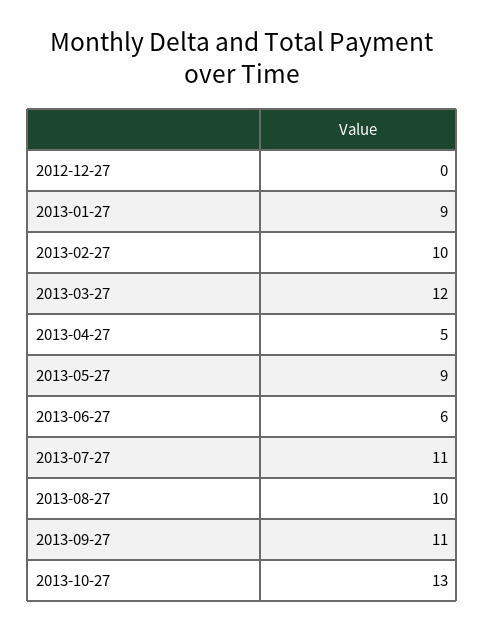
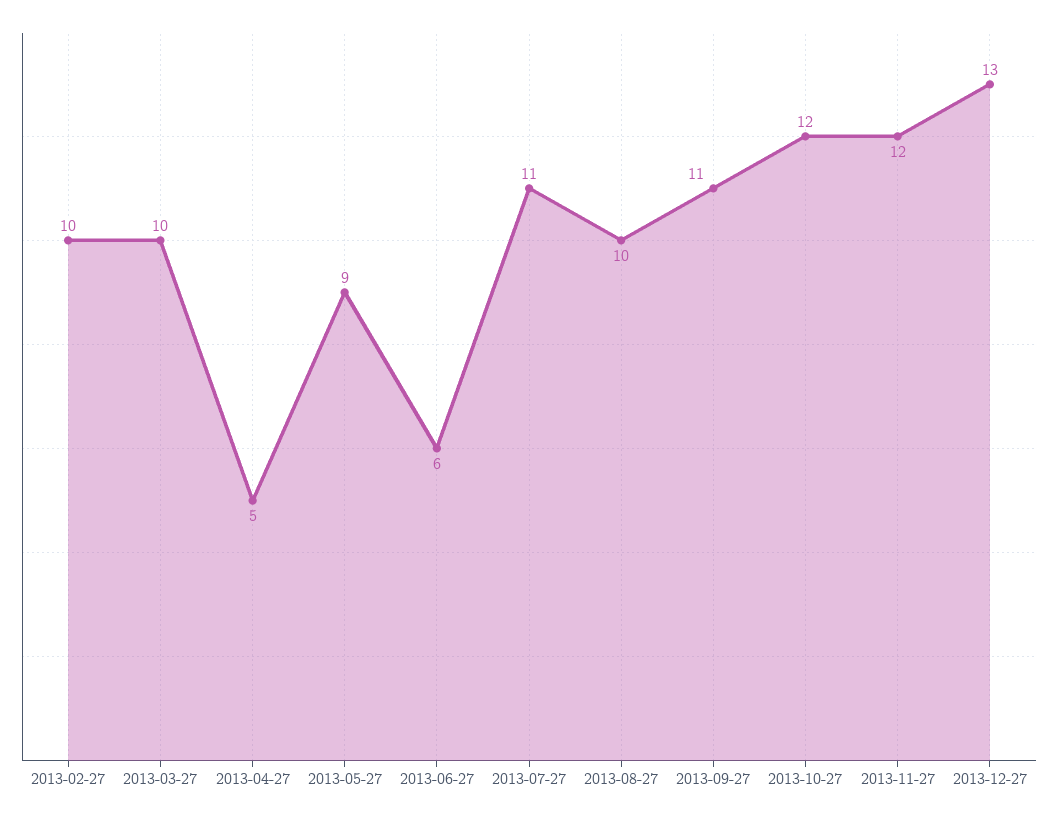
2012-12-27: 0 -> none
2013-01-27: 9 -> none
2013-03-27: 12 -> 10
2013-10-27: 13 -> 12
2013-11-27: none -> 12
2013-12-27: none -> 13

